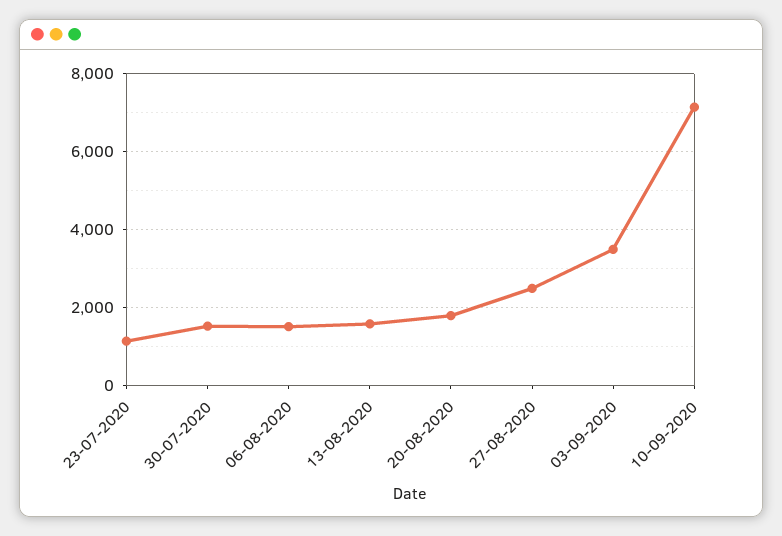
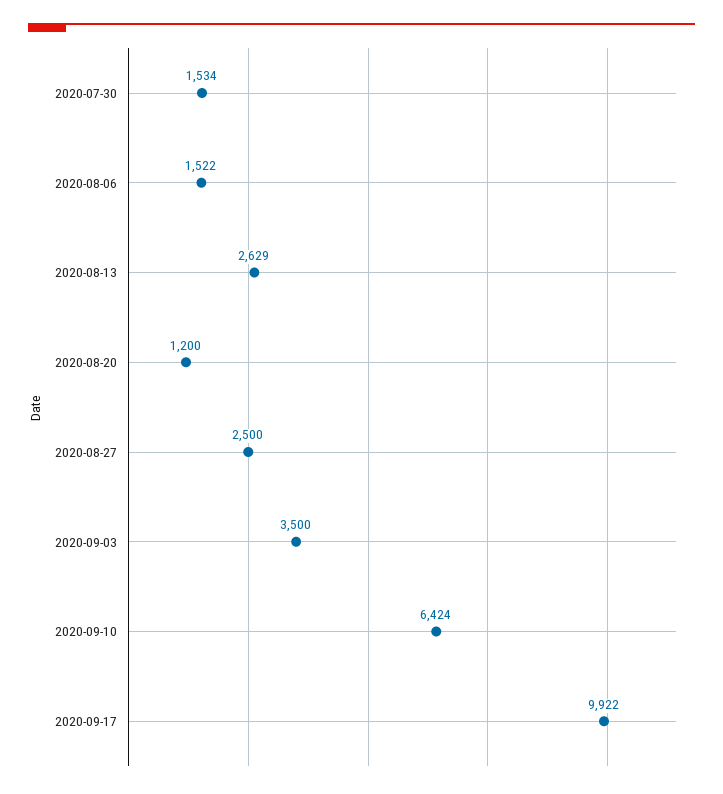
23-07-2020: 1200 -> none
13-08-2020: 1600 -> 2629
20-08-2020: 1800 -> 1200
10-09-2020: 7200 -> 6424
2020-09-17: none -> 9922

